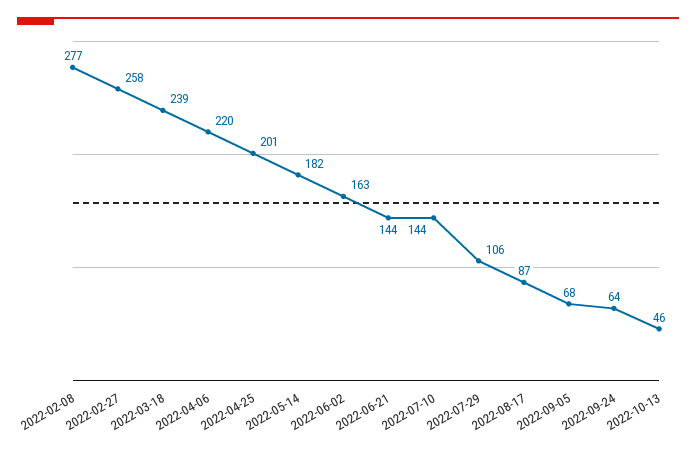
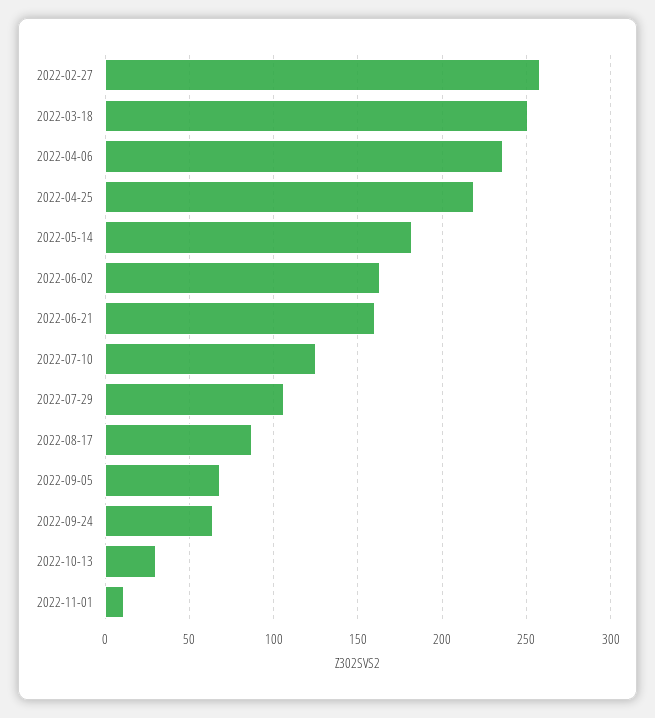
2022-02-08: 277 -> none
2022-03-18: 239 -> 250
2022-04-06: 220 -> 235
2022-04-25: 201 -> 220
2022-06-21: 144 -> 160
2022-07-10: 144 -> 125
2022-10-13: 46 -> 30
2022-11-01: none -> 10

